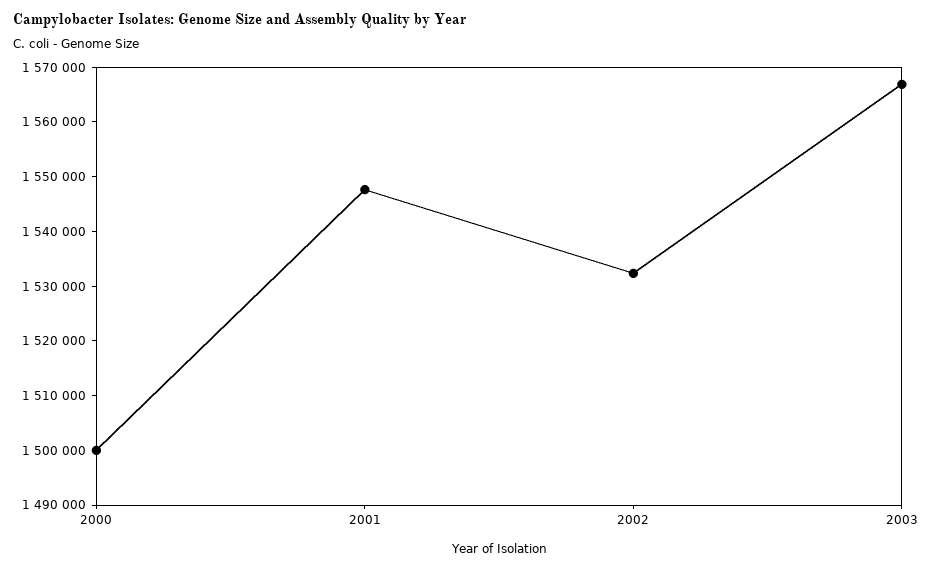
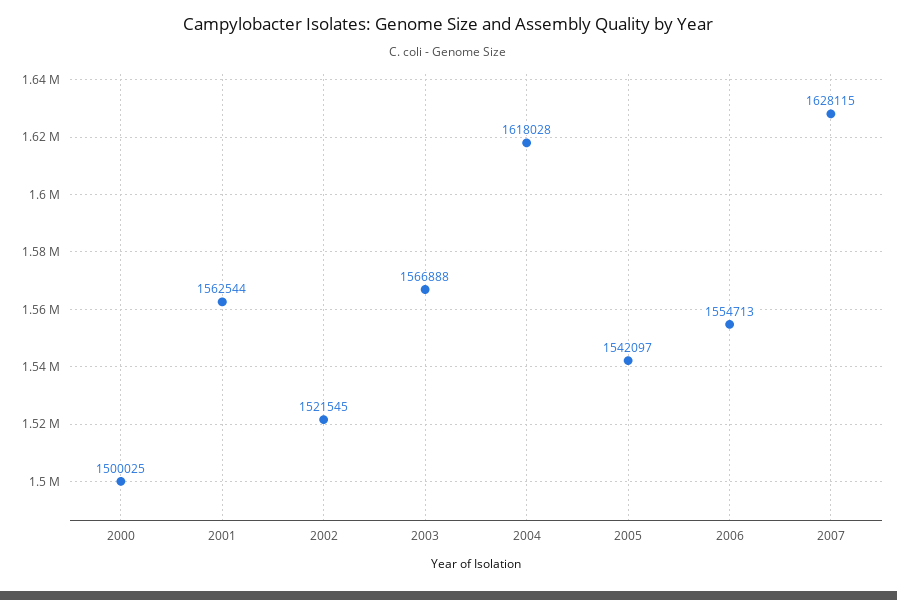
2001: 1548000 -> 1562544
2002: 1532000 -> 1521545
2004: none -> 1618028
2005: none -> 1542097
2006: none -> 1554713
2007: none -> 1628115

